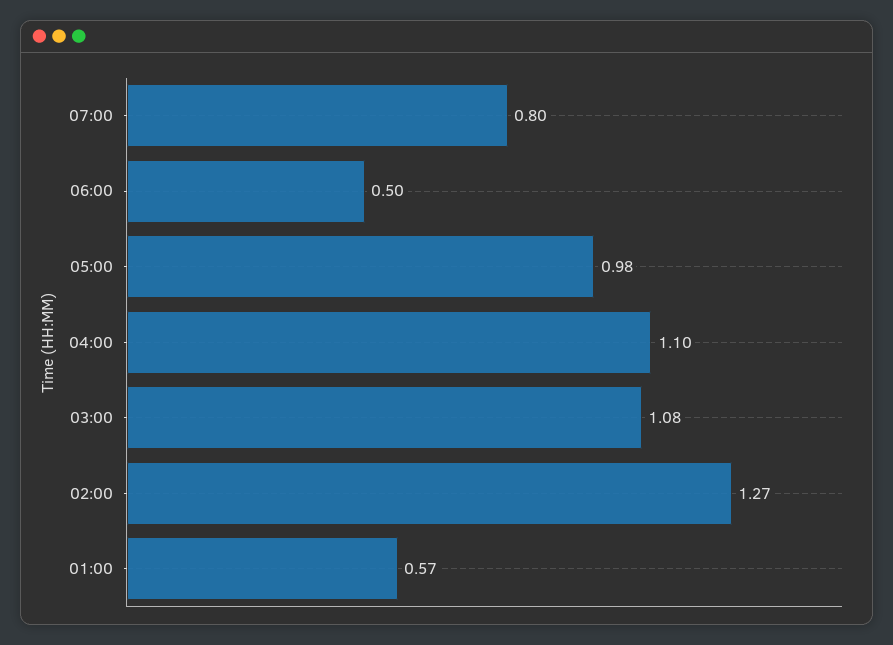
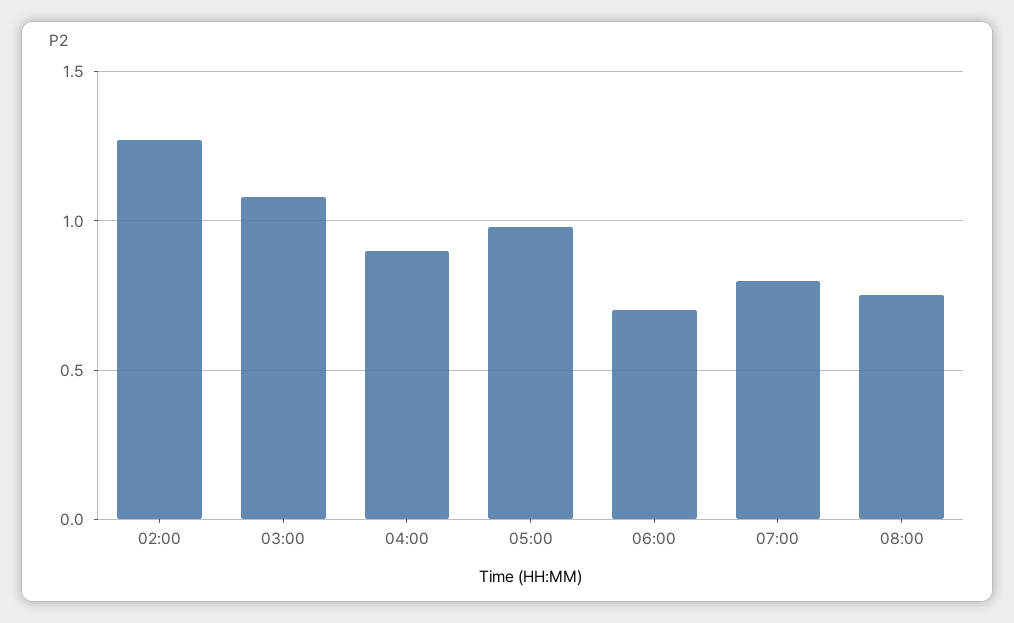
06:00: 0.5 -> 0.7
04:00: 1.1 -> 0.9
01:00: 0.57 -> none
08:00: none -> 0.75

